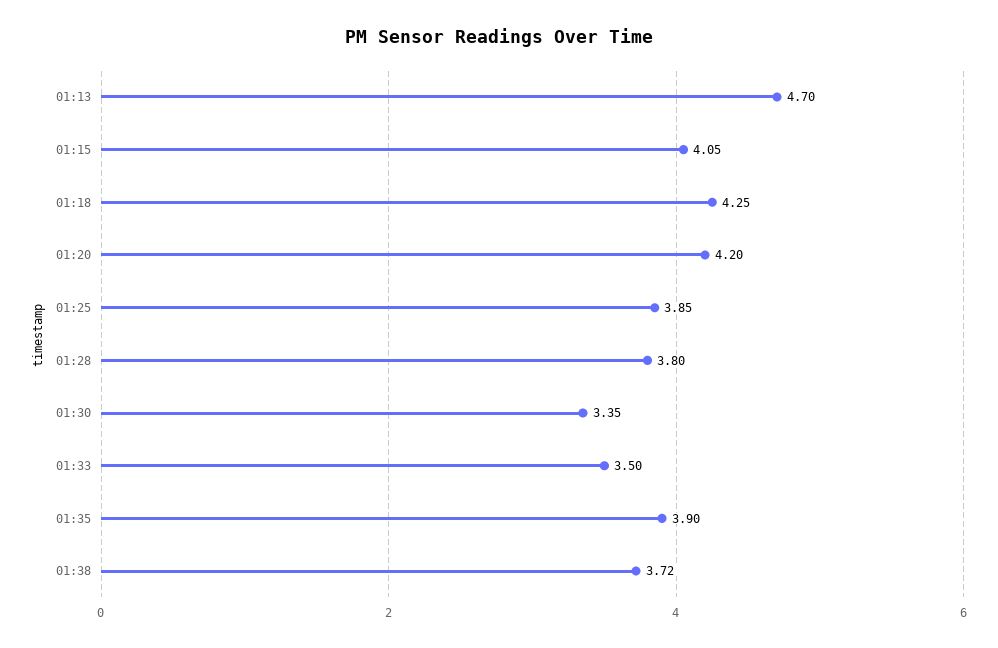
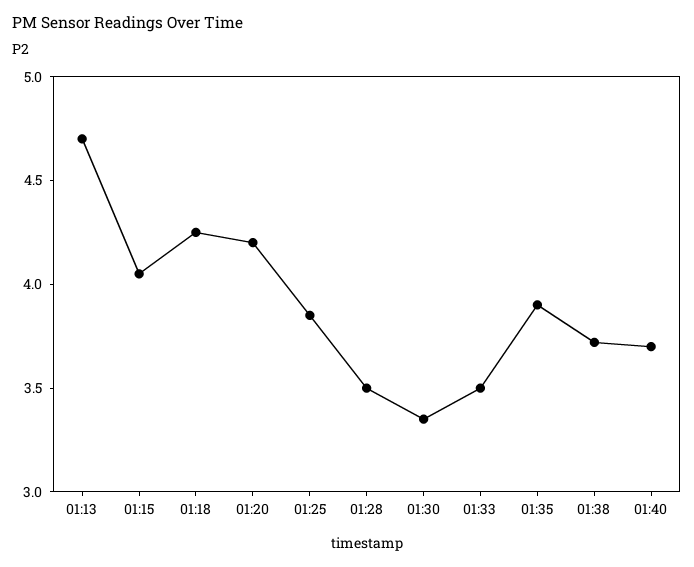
01:28: 3.8 -> 3.5
01:40: none -> 3.7

